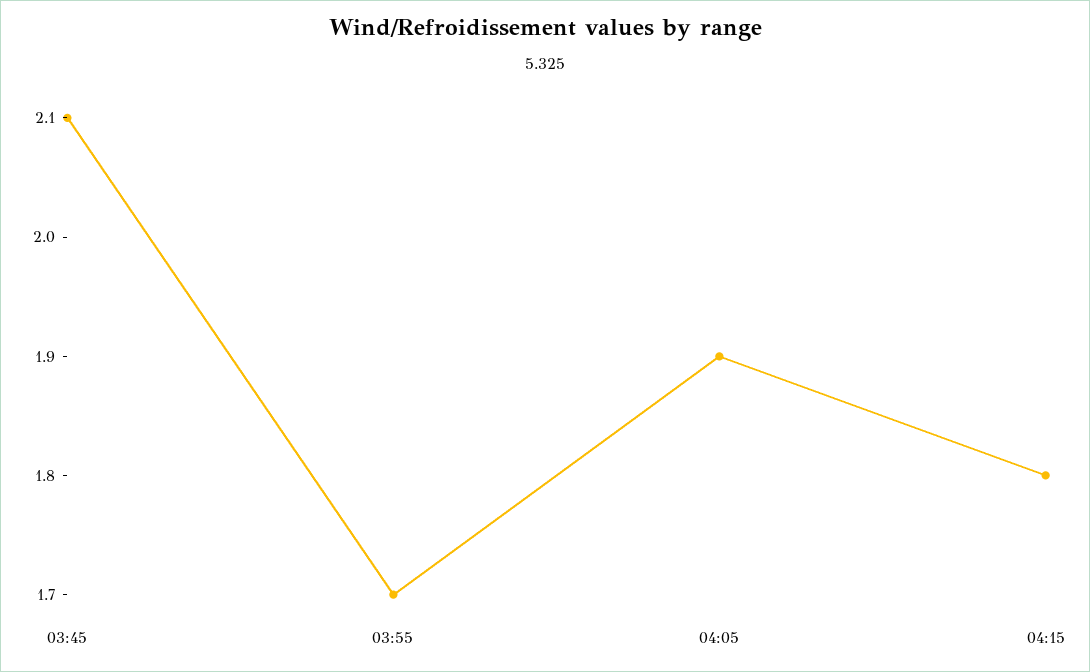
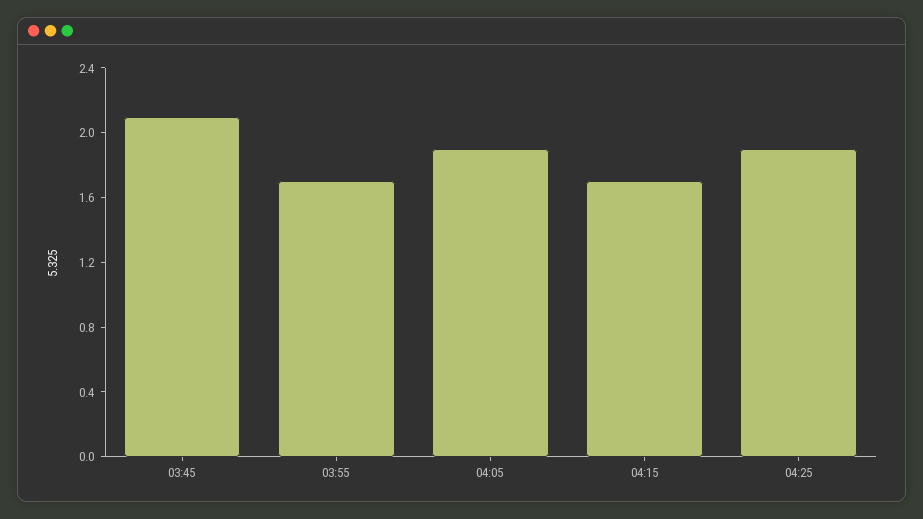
04:15: 1.8 -> 1.7
04:25: none -> 1.9

